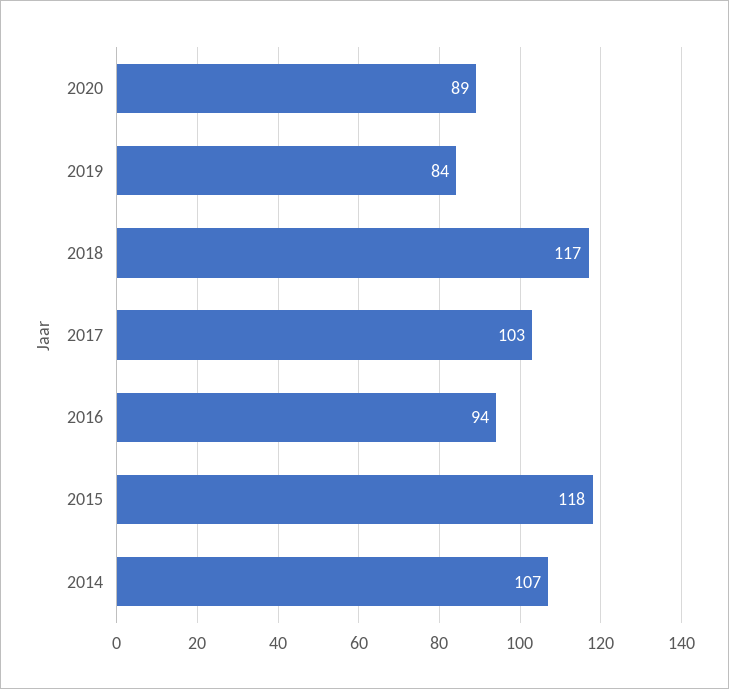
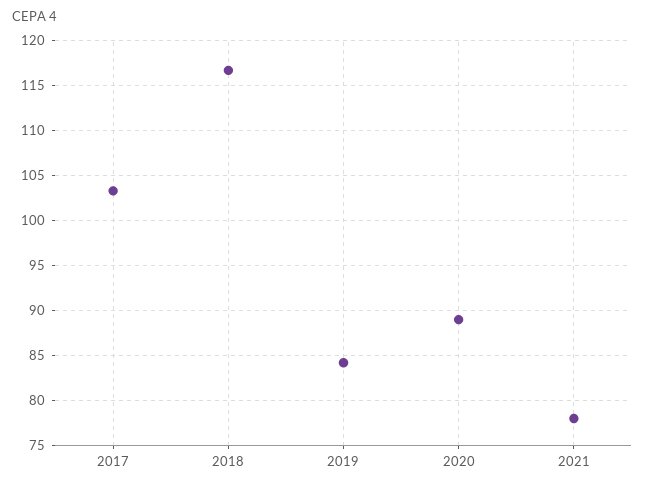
2016: 94 -> none
2015: 118 -> none
2014: 107 -> none
2021: none -> 78

